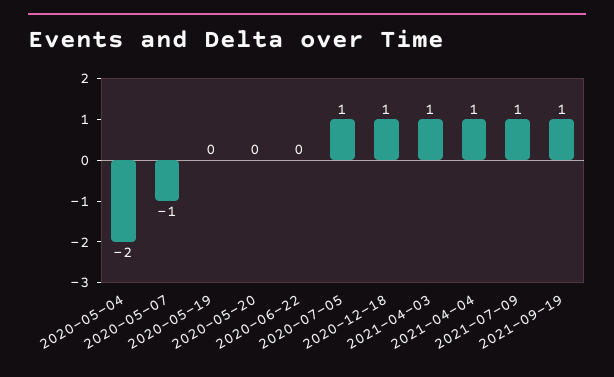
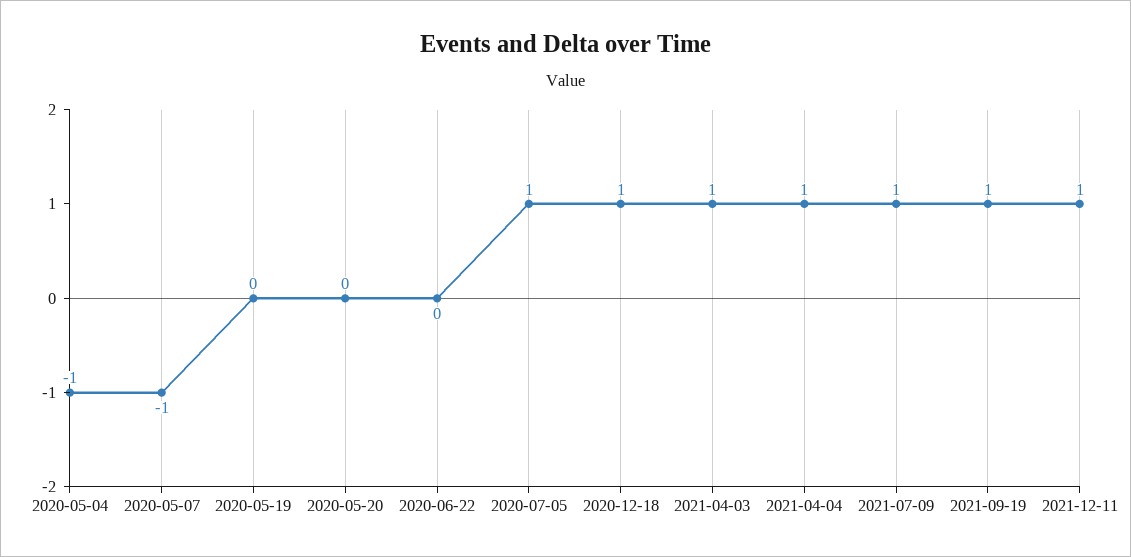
2020-05-04: -2 -> -1
2021-12-11: none -> 1

